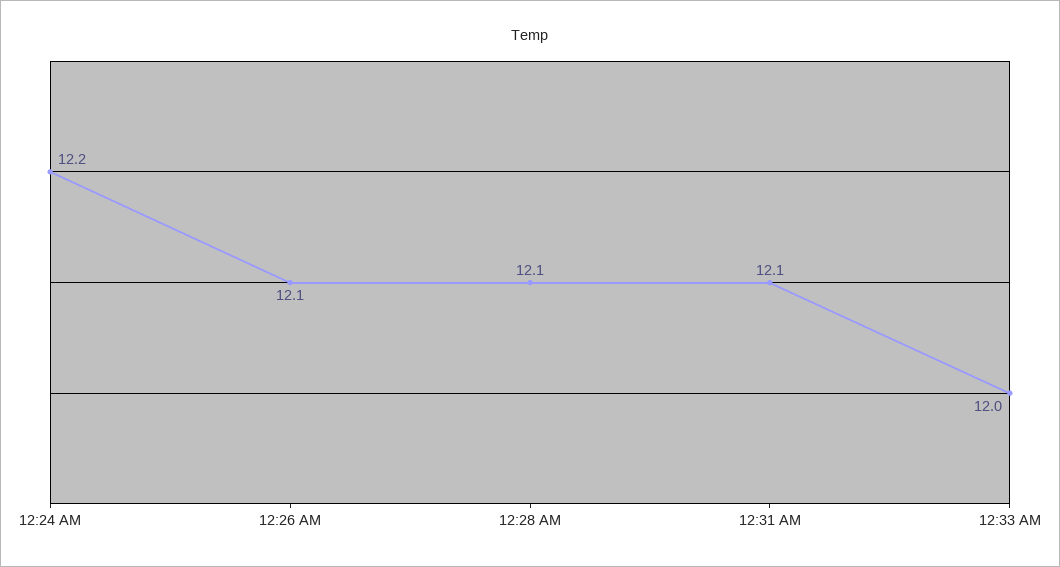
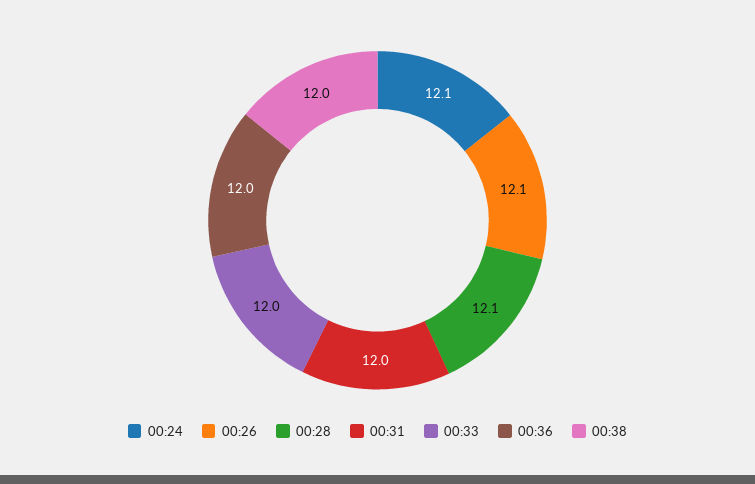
12:24 AM: 12.2 -> 12.1
12:31 AM: 12.1 -> 12
00:36: none -> 12
00:38: none -> 12

